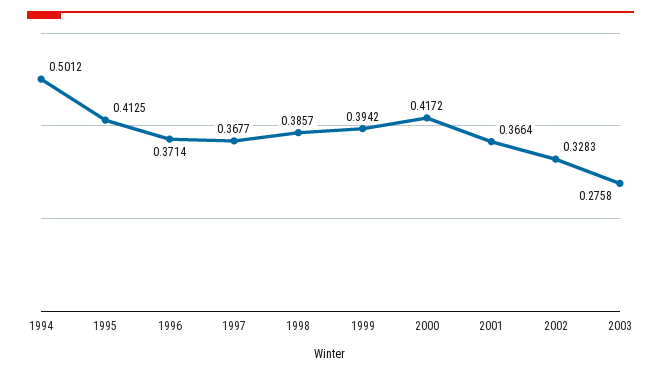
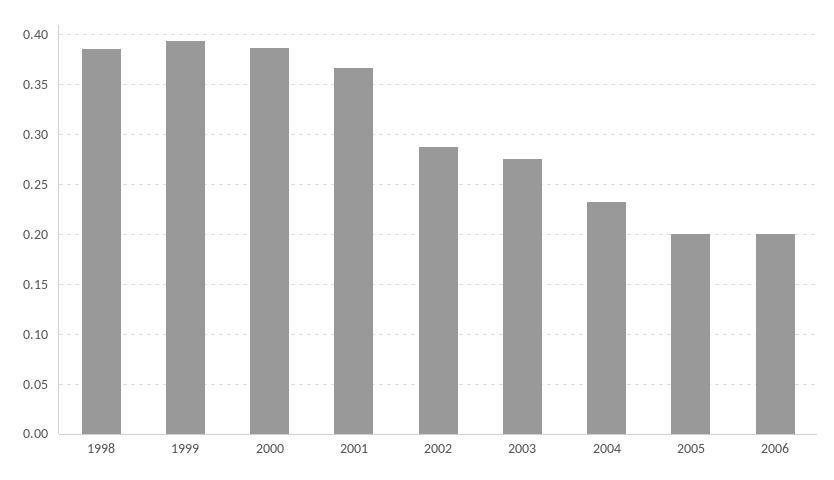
1994: 0.5012 -> none
1995: 0.4125 -> none
1996: 0.3714 -> none
1997: 0.3677 -> none
2000: 0.4172 -> 0.39
2002: 0.3283 -> 0.29
2004: none -> 0.23
2005: none -> 0.2
2006: none -> 0.2

